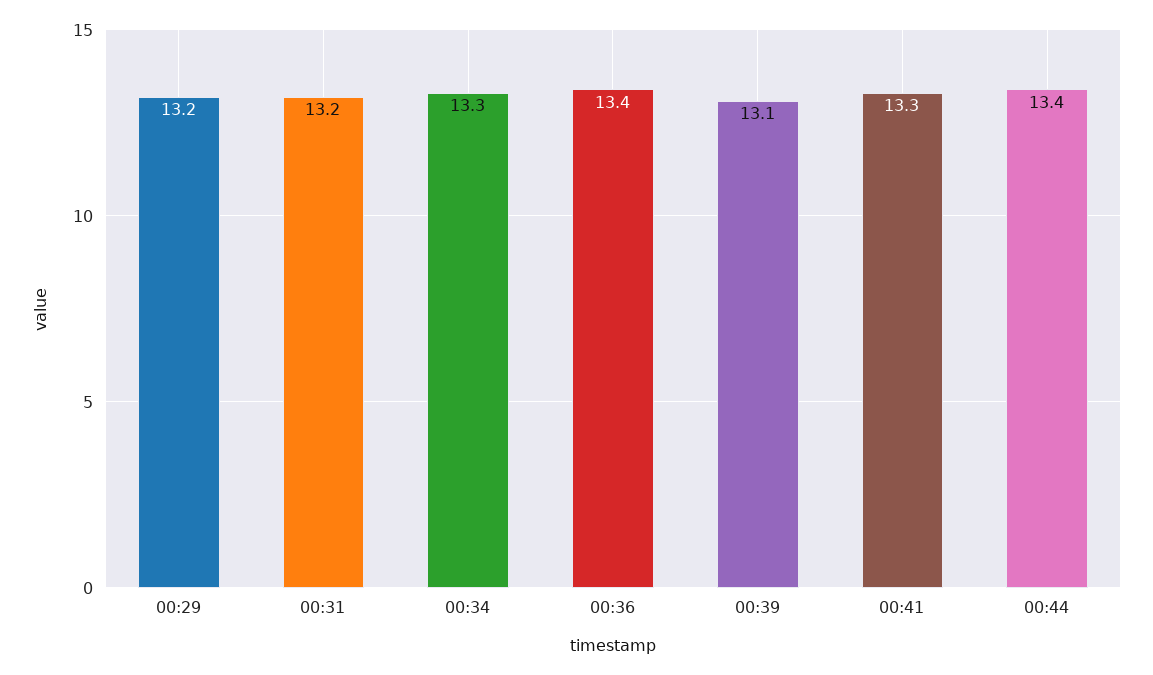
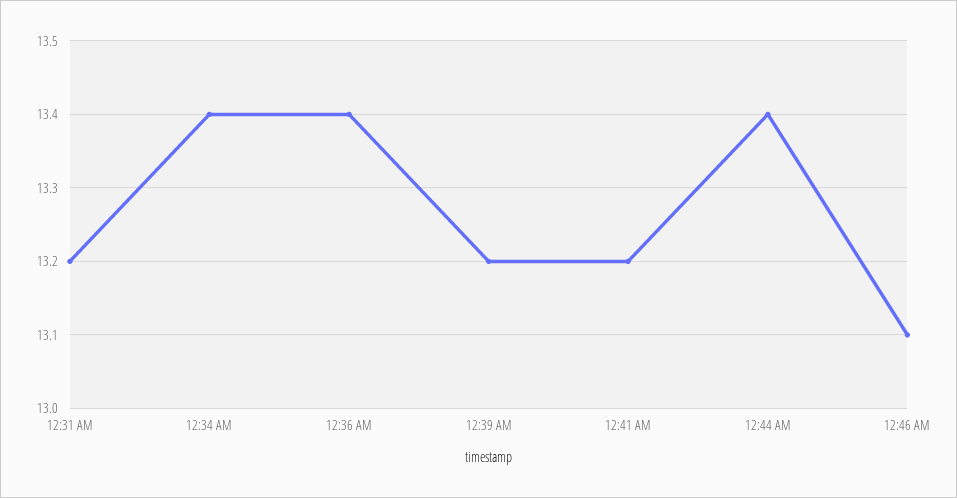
00:29: 13.2 -> none
00:34: 13.3 -> 13.4
00:39: 13.1 -> 13.2
00:41: 13.3 -> 13.2
12:46 AM: none -> 13.1

